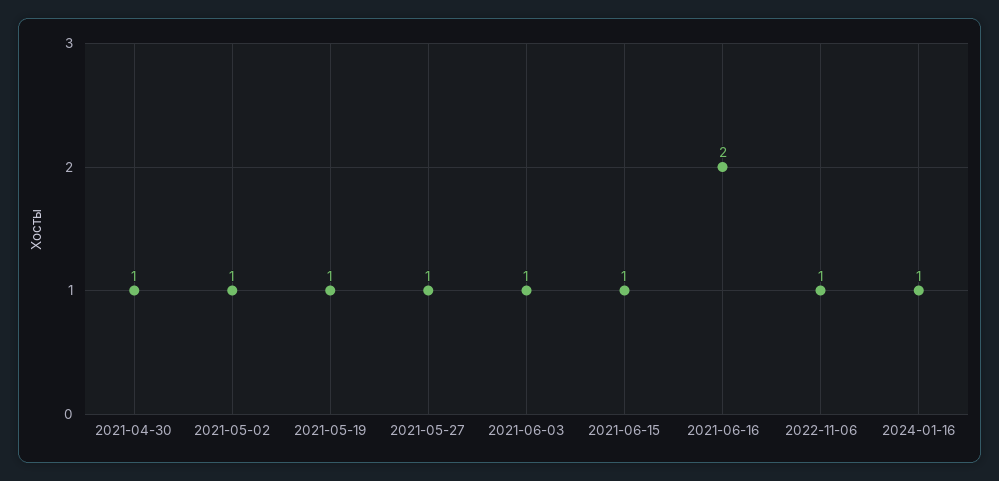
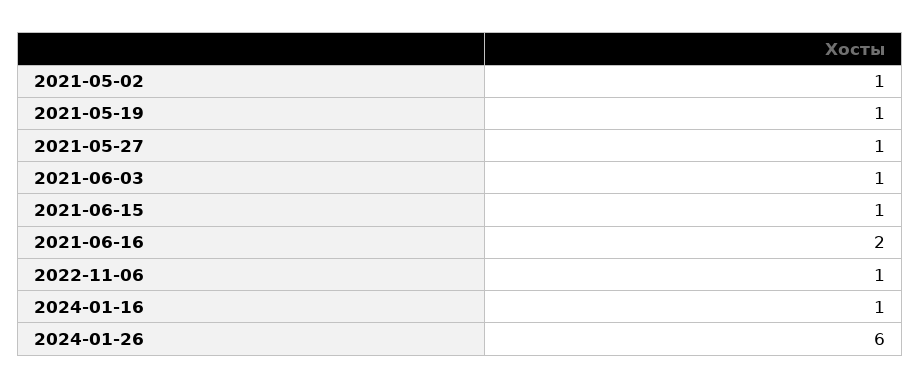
2021-04-30: 1 -> none
2024-01-26: none -> 6

